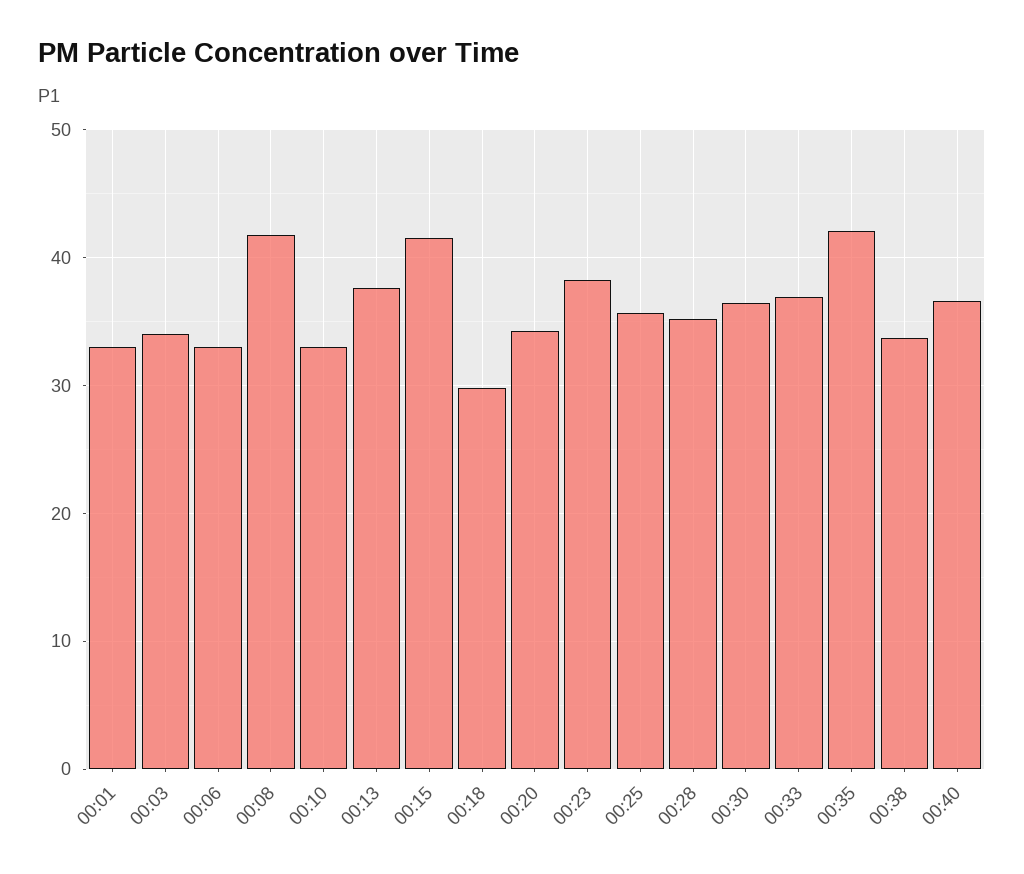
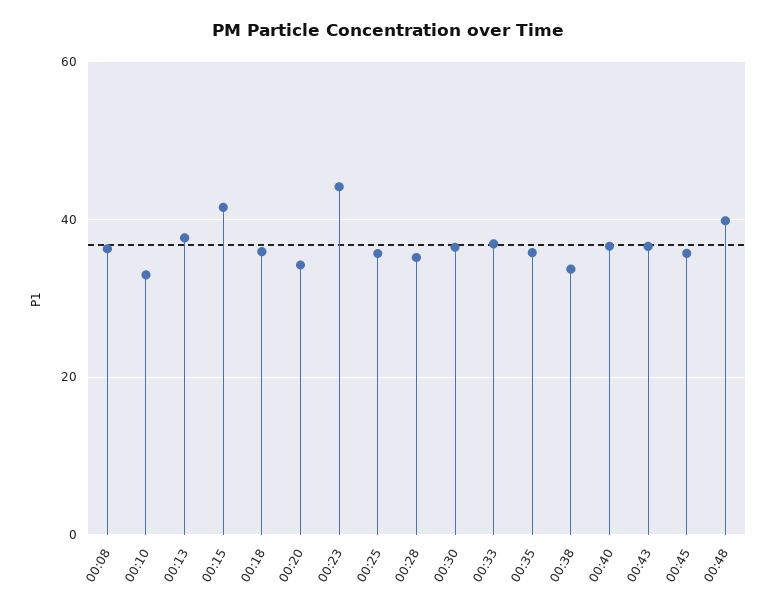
00:01: 33 -> none
00:03: 34 -> none
00:06: 33 -> none
00:08: 42 -> 36
00:18: 30 -> 36
00:23: 38 -> 44
00:35: 42 -> 36
00:43: none -> 36
00:45: none -> 36
00:48: none -> 40

